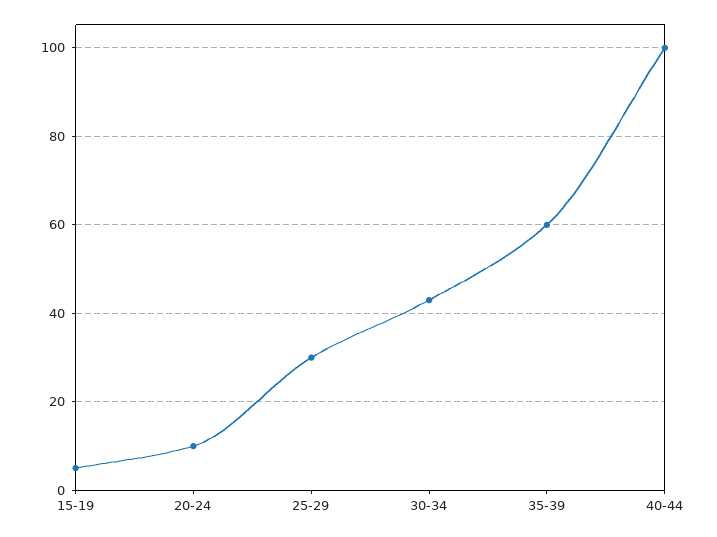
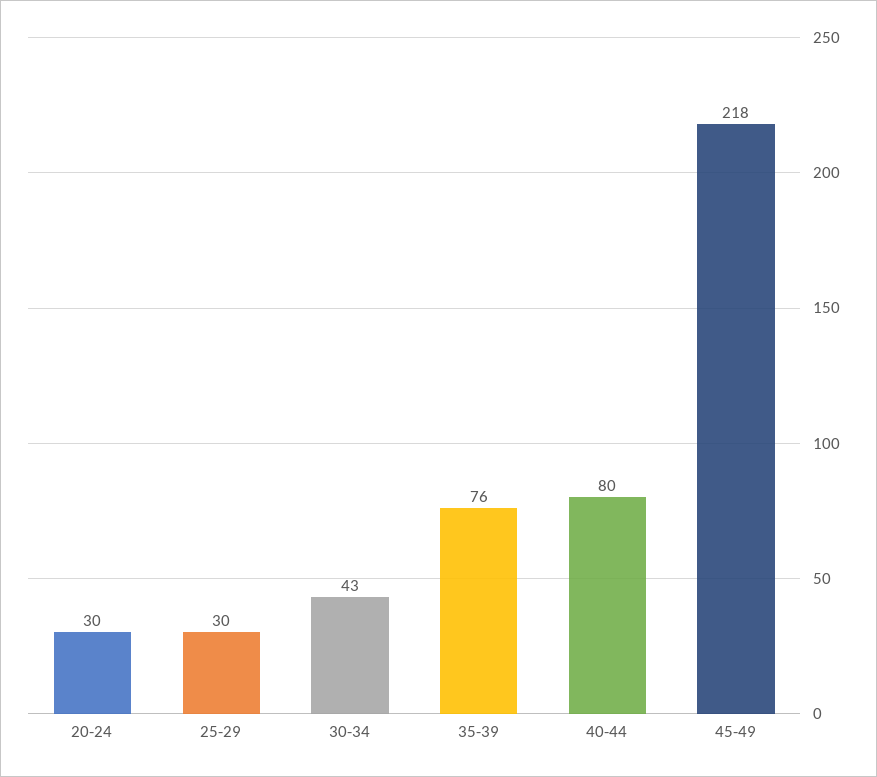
15-19: 5 -> none
20-24: 10 -> 30
35-39: 60 -> 76
40-44: 100 -> 80
45-49: none -> 218

